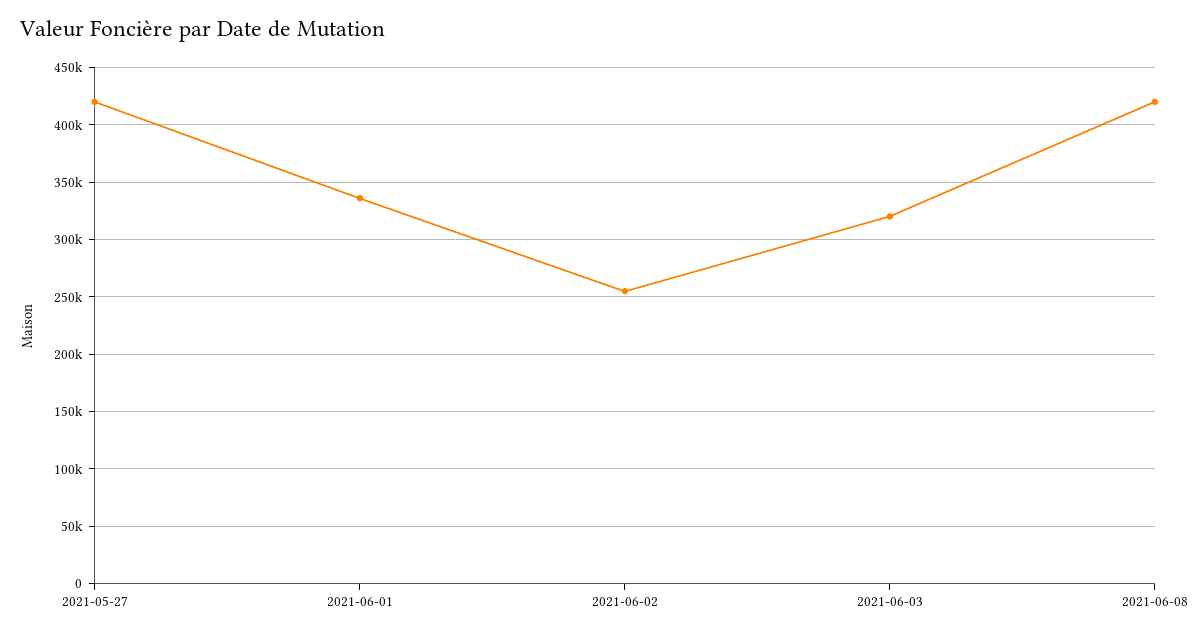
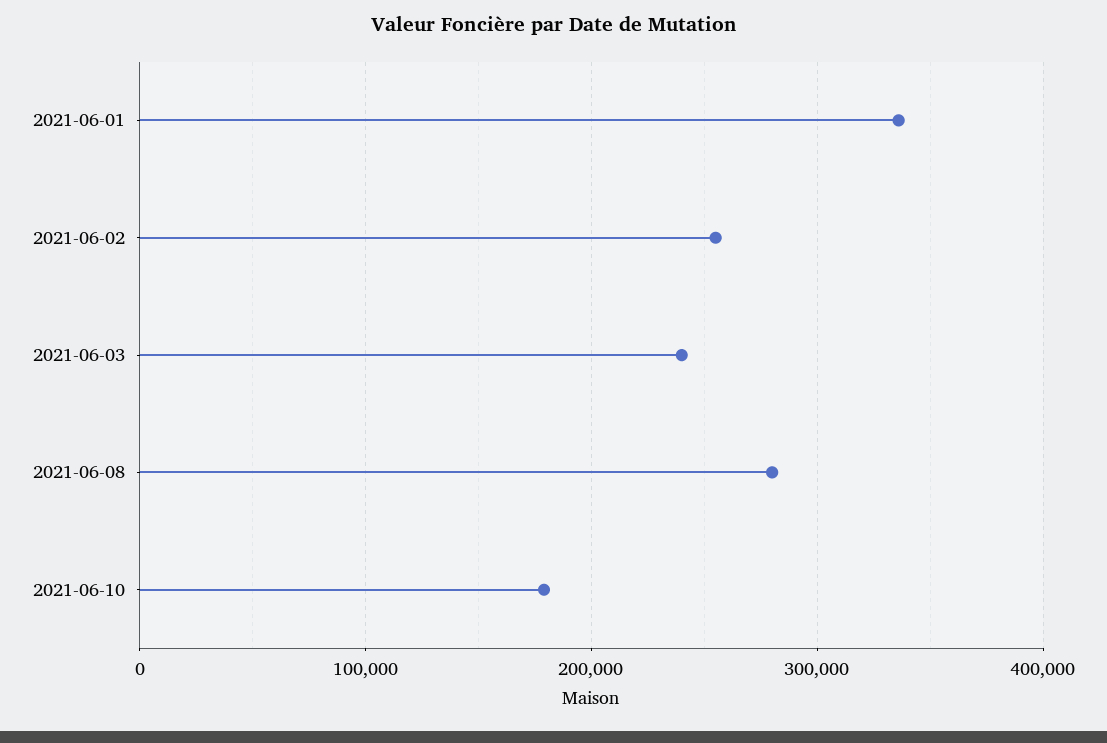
2021-05-27: 420000 -> none
2021-06-03: 320000 -> 240000
2021-06-08: 420000 -> 280000
2021-06-10: none -> 180000

